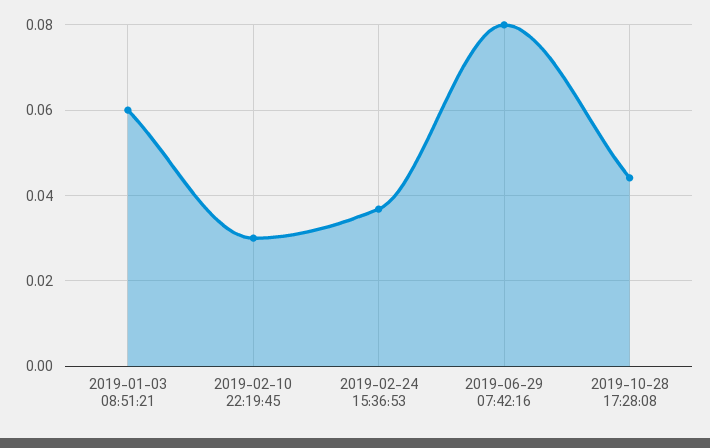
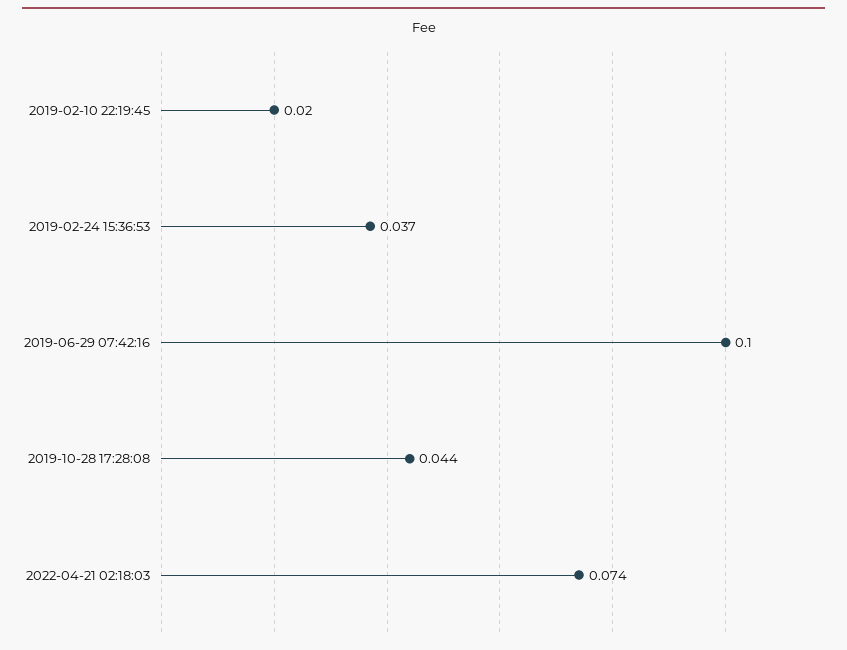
2019-01-03 08:51:21: 0.06 -> none
2019-02-10 22:19:45: 0.03 -> 0.02
2019-06-29 07:42:16: 0.08 -> 0.1
2022-04-21 02:18:03: none -> 0.074

